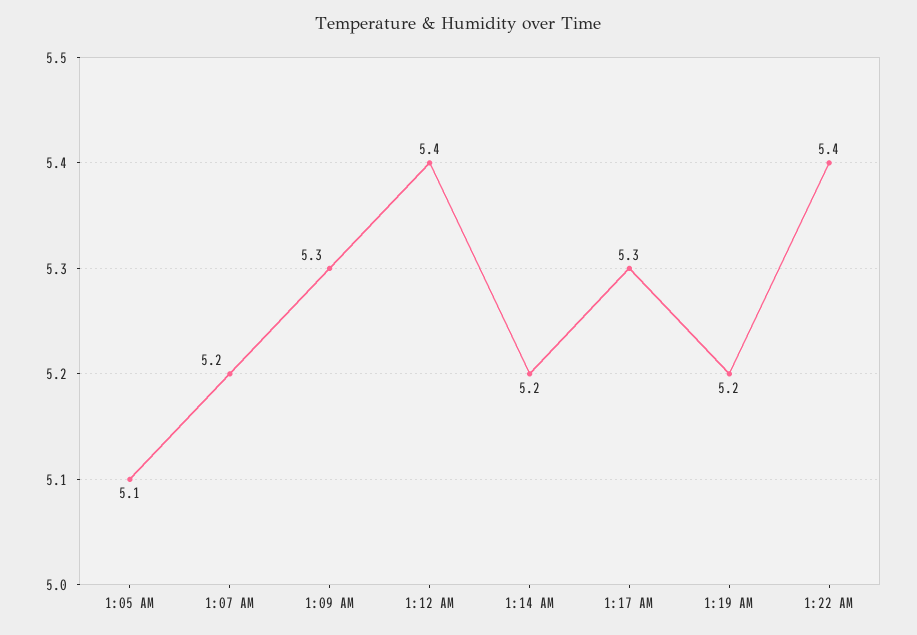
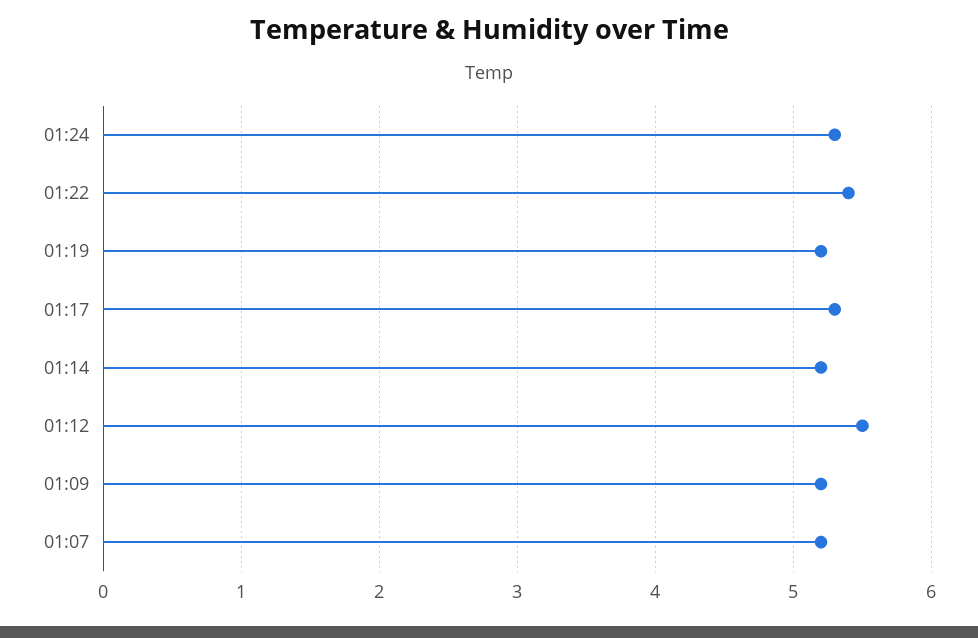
1:05 AM: 5.1 -> none
1:09 AM: 5.3 -> 5.2
1:12 AM: 5.4 -> 5.5
01:24: none -> 5.3

